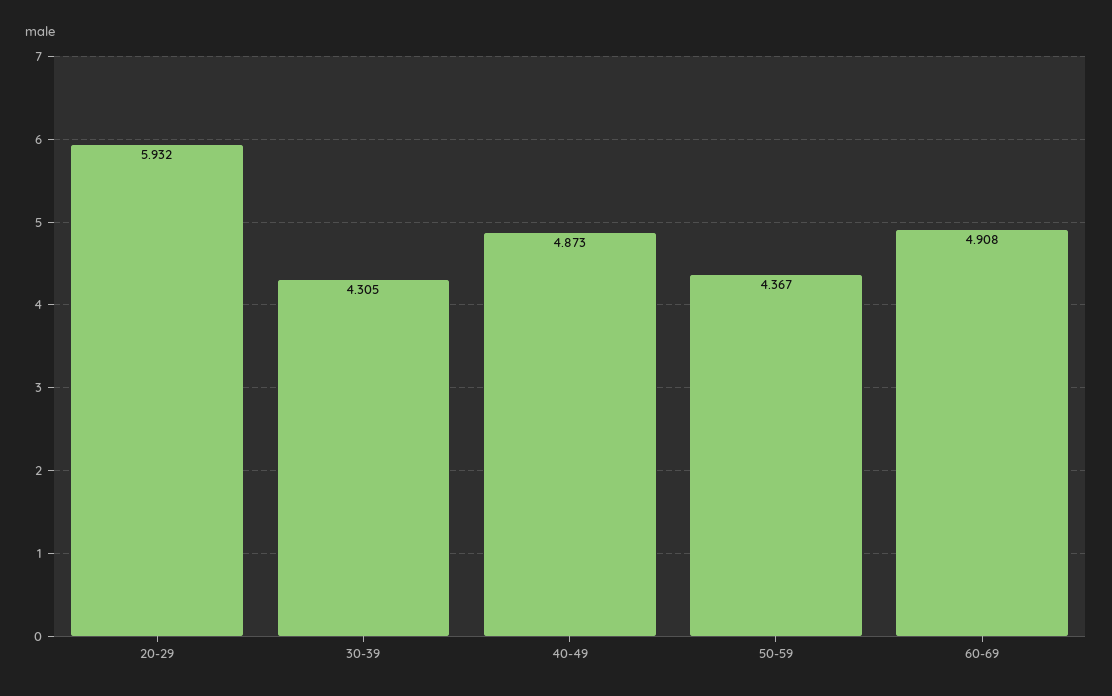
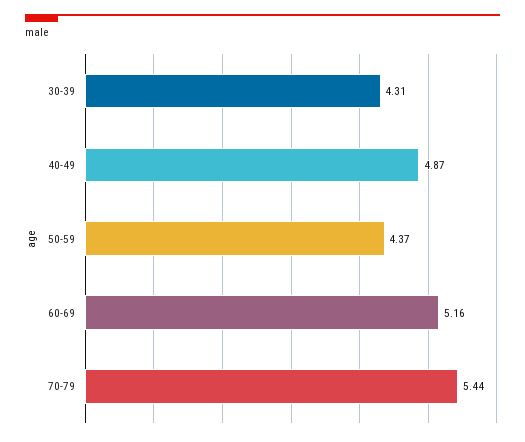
20-29: 5.932 -> none
60-69: 4.908 -> 5.16
70-79: none -> 5.44

